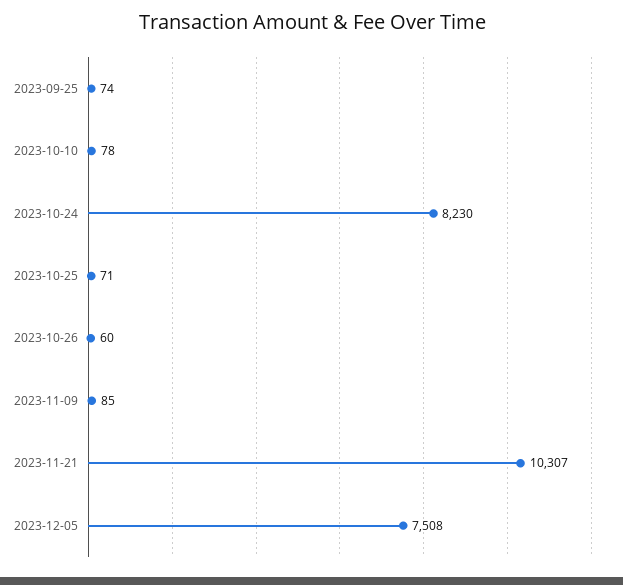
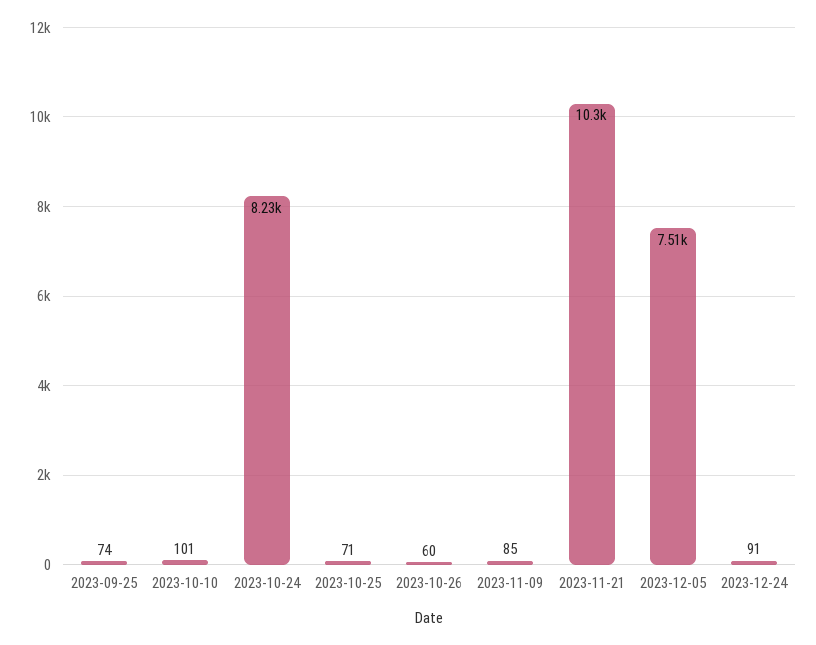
2023-10-10: 78 -> 101
2023-12-24: none -> 91

